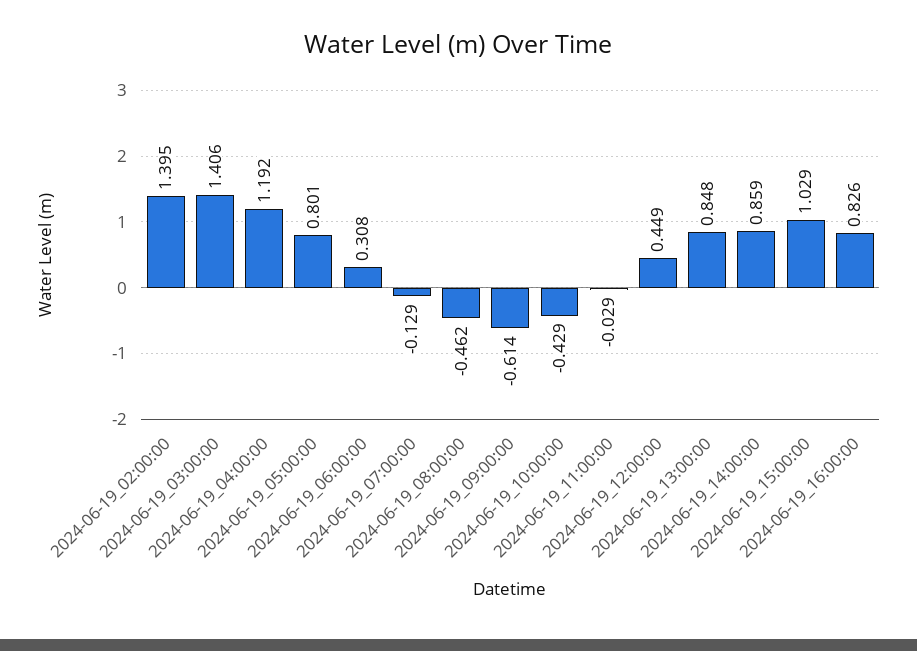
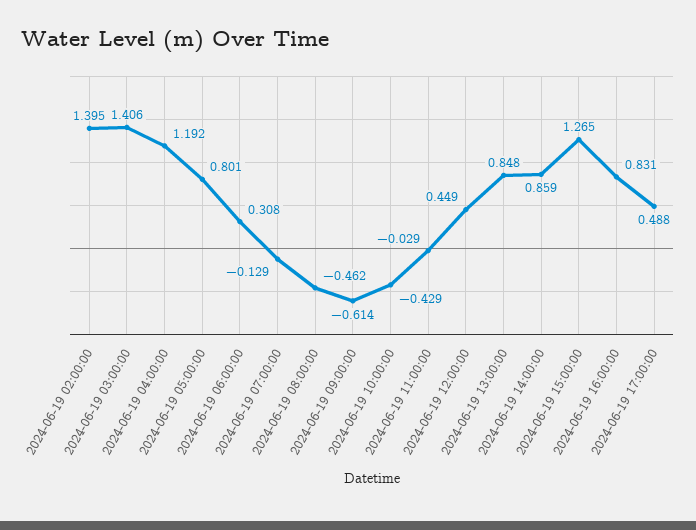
2024-06-19_15:00:00: 1.029 -> 1.265
2024-06-19_16:00:00: 0.826 -> 0.831
2024-06-19 17:00:00: none -> 0.488

